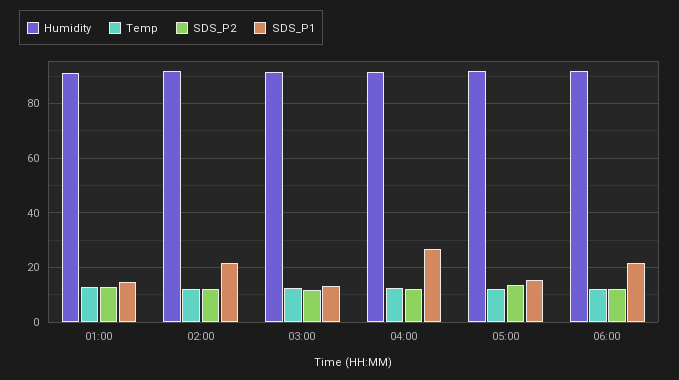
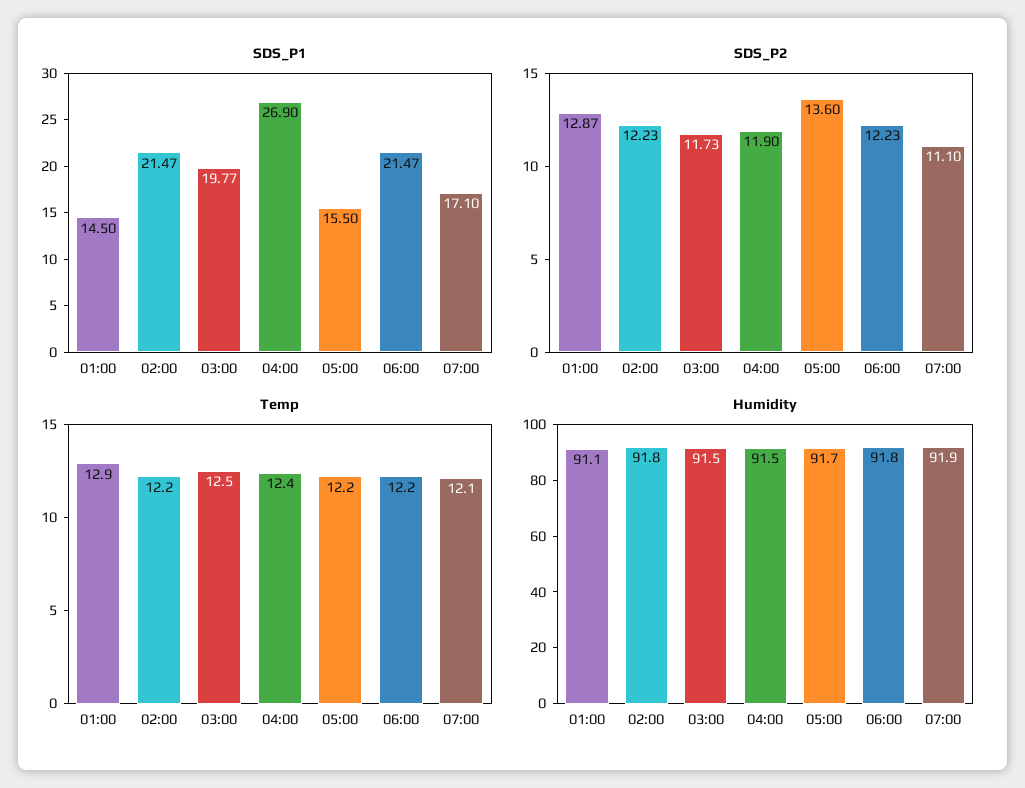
SDS_P1, 03:00: 12.5 -> 19.77
SDS_P1, 07:00: none -> 17.1
SDS_P2, 07:00: none -> 11.1
Temp, 07:00: none -> 12.1
Humidity, 07:00: none -> 91.9

